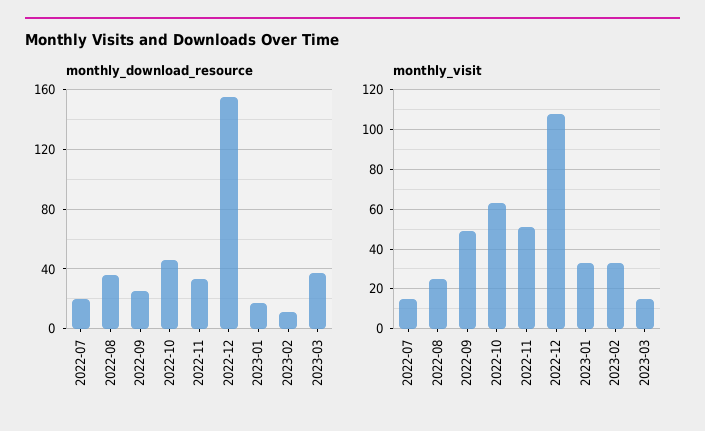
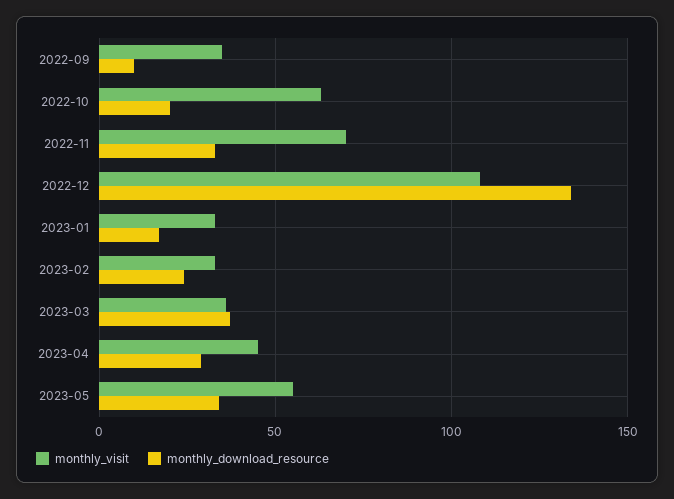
monthly_download_resource, 2022-07: 20 -> none
monthly_download_resource, 2022-08: 35 -> none
monthly_download_resource, 2022-09: 25 -> 10
monthly_download_resource, 2022-10: 45 -> 20
monthly_download_resource, 2022-12: 155 -> 135
monthly_download_resource, 2023-02: 10 -> 25
monthly_visit, 2022-07: 15 -> none
monthly_visit, 2022-08: 25 -> none
monthly_visit, 2022-09: 50 -> 35
monthly_visit, 2022-11: 50 -> 70
monthly_visit, 2023-03: 15 -> 35
monthly_visit, 2023-04: none -> 45
monthly_download_resource, 2023-04: none -> 30
monthly_visit, 2023-05: none -> 55
monthly_download_resource, 2023-05: none -> 35

